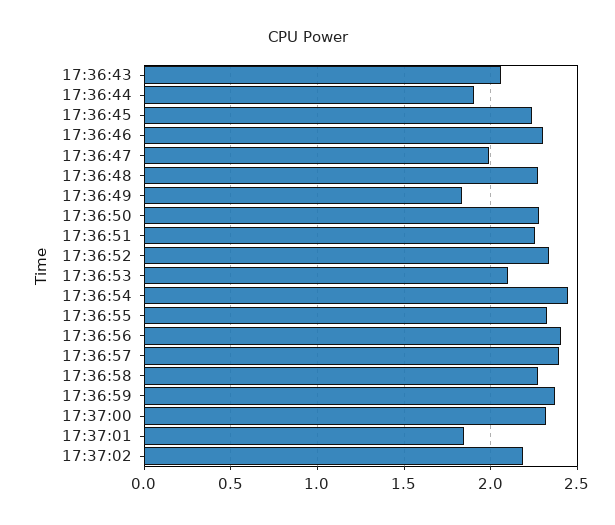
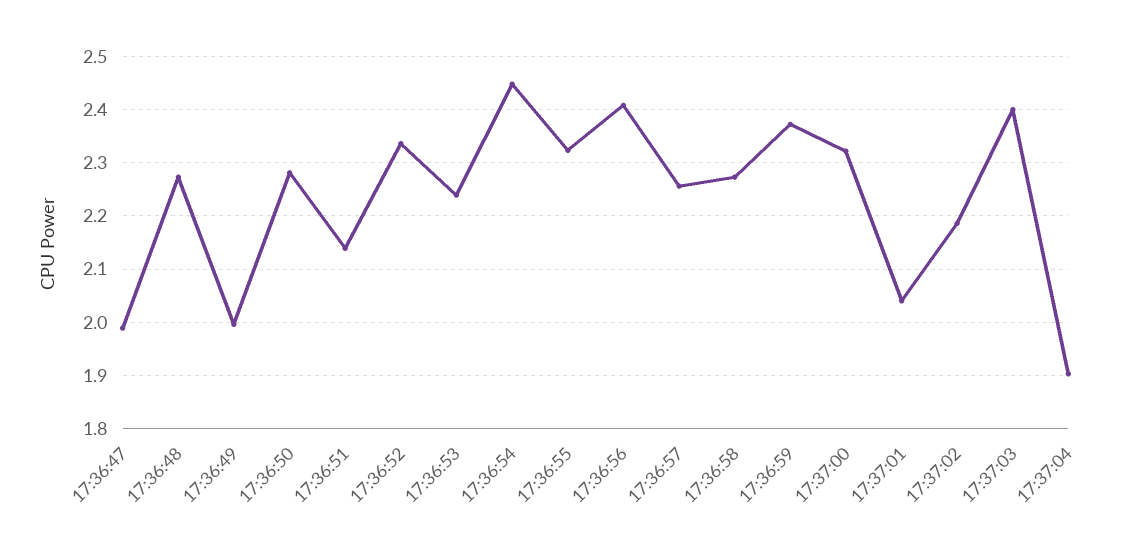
17:36:43: 2.05 -> none
17:36:44: 1.9 -> none
17:36:45: 2.25 -> none
17:36:46: 2.3 -> none
17:36:49: 1.85 -> 2
17:36:51: 2.25 -> 2.14
17:36:53: 2.1 -> 2.24
17:36:57: 2.4 -> 2.26
17:37:01: 1.85 -> 2.04
17:37:03: none -> 2.4
17:37:04: none -> 1.9

